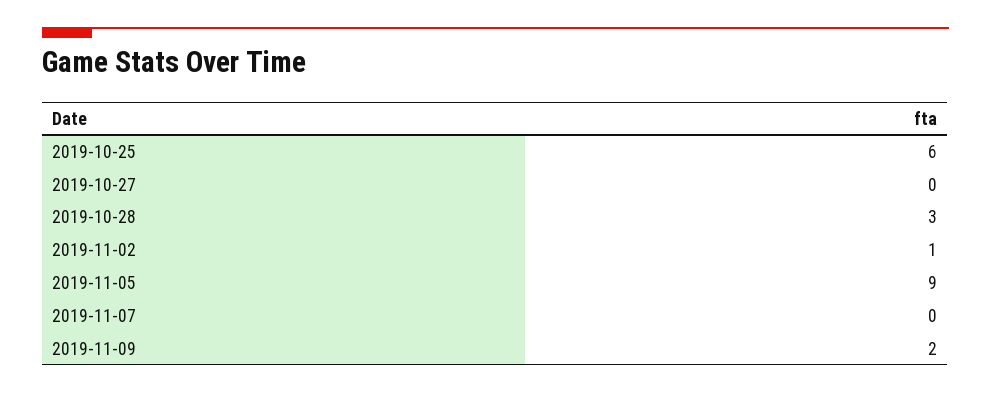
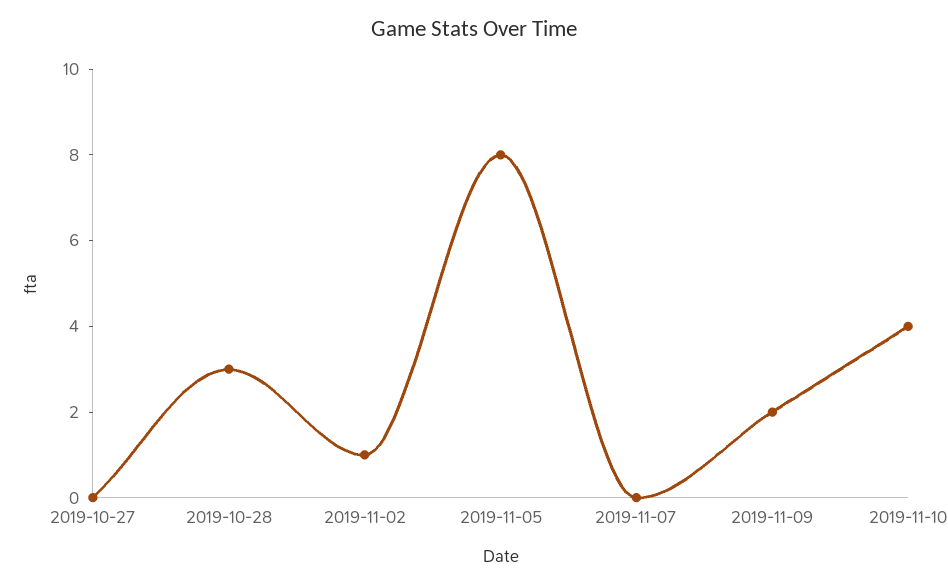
2019-10-25: 6 -> none
2019-11-05: 9 -> 8
2019-11-10: none -> 4

